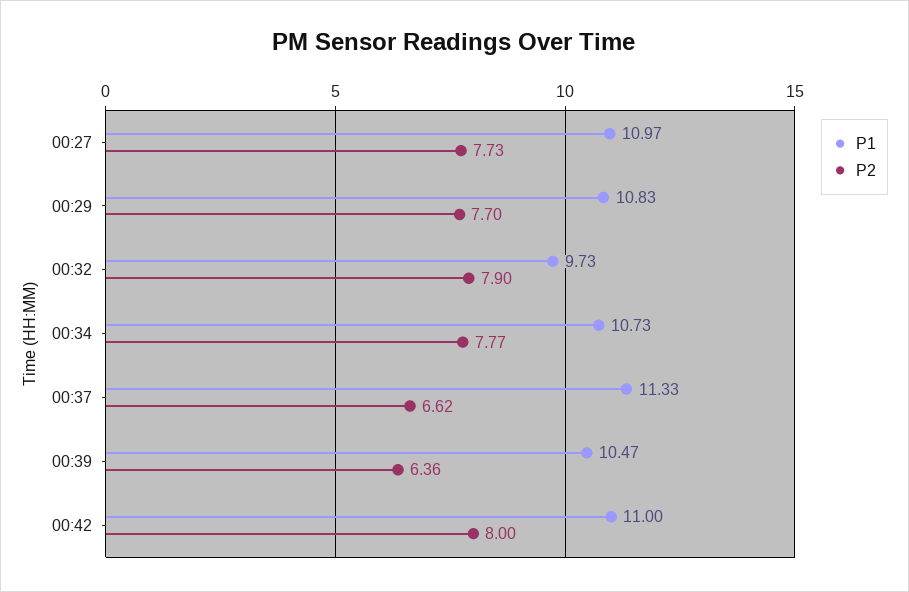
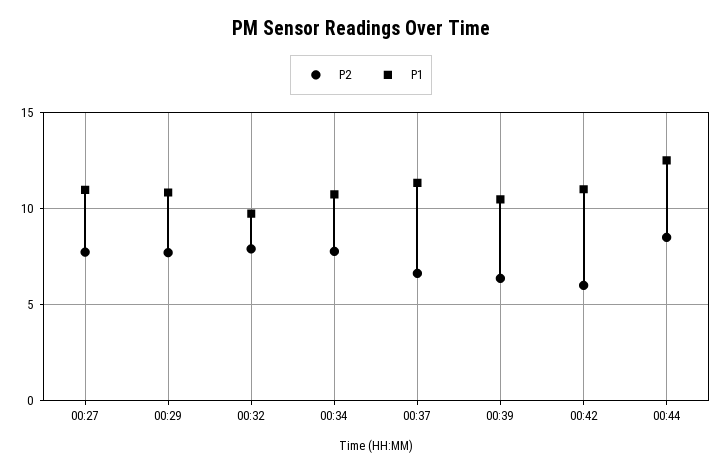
P2, 00:42: 8 -> 6
P2, 00:44: none -> 8.5
P1, 00:44: none -> 12.5

